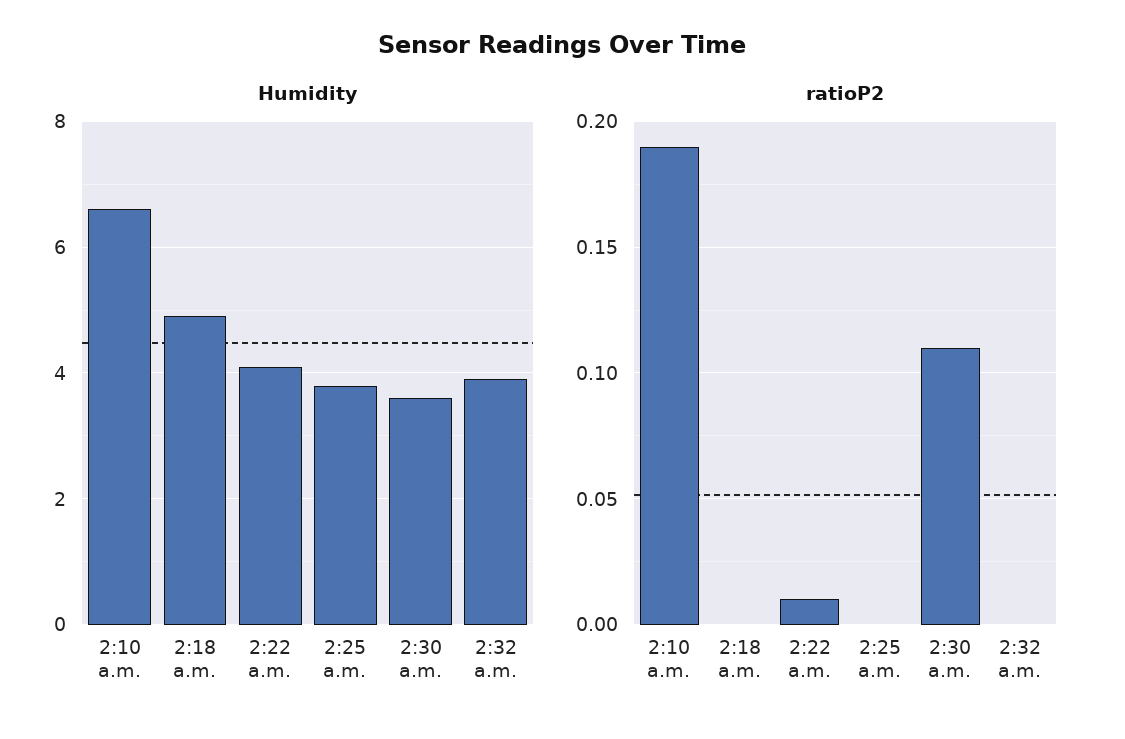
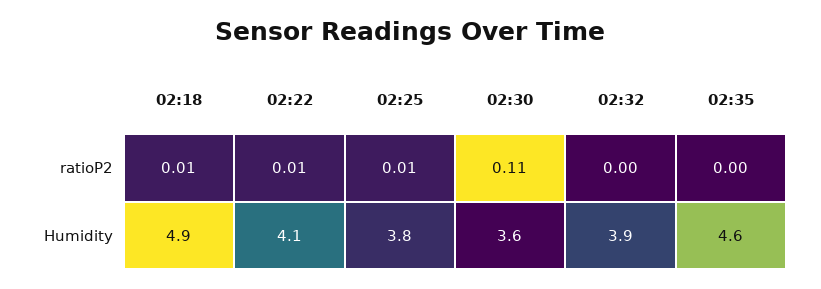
Humidity, 2:10 a.m.: 6.5 -> none
ratioP2, 2:10 a.m.: 0.19 -> none
ratioP2, 2:18 a.m.: 0 -> 0.01
ratioP2, 2:25 a.m.: 0 -> 0.01
ratioP2, 02:35: none -> 0
Humidity, 02:35: none -> 4.6

